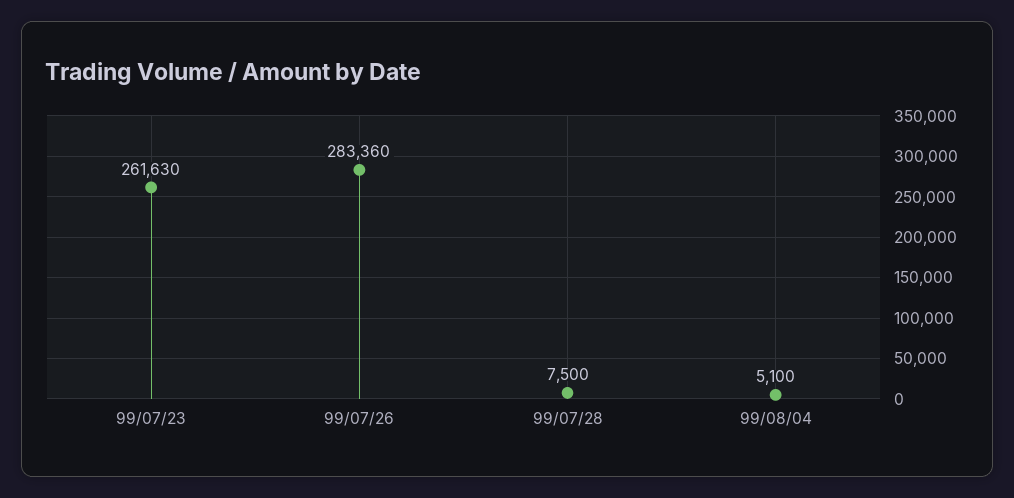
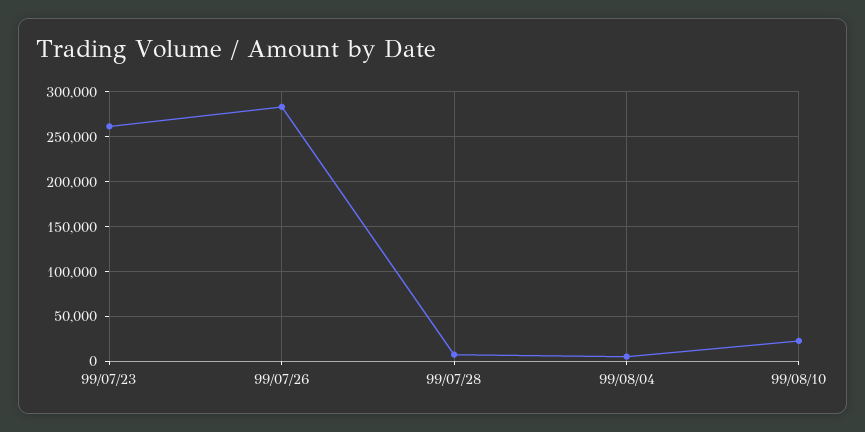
99/08/10: none -> 20000

